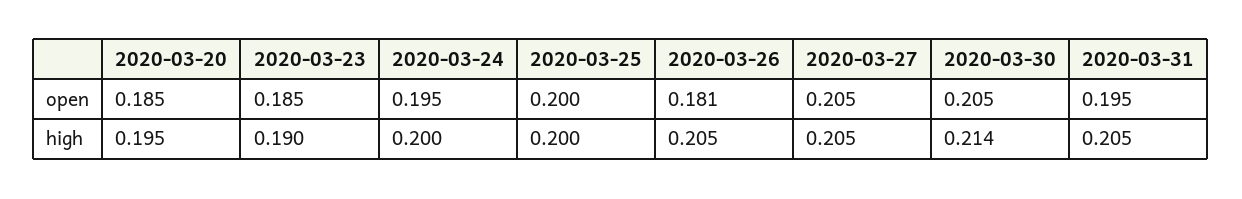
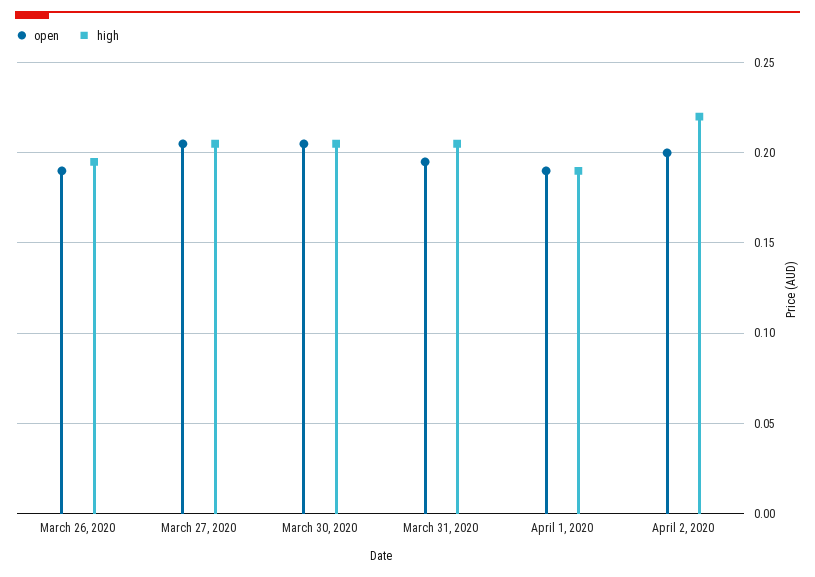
open, 2020-03-20: 0.185 -> none
open, 2020-03-23: 0.185 -> none
open, 2020-03-24: 0.195 -> none
open, 2020-03-25: 0.2 -> none
open, 2020-03-26: 0.181 -> 0.19
high, 2020-03-20: 0.195 -> none
high, 2020-03-23: 0.19 -> none
high, 2020-03-24: 0.2 -> none
high, 2020-03-25: 0.2 -> none
high, 2020-03-26: 0.205 -> 0.195
high, 2020-03-30: 0.214 -> 0.205
open, April 1, 2020: none -> 0.19
high, April 1, 2020: none -> 0.19
open, April 2, 2020: none -> 0.2
high, April 2, 2020: none -> 0.22

